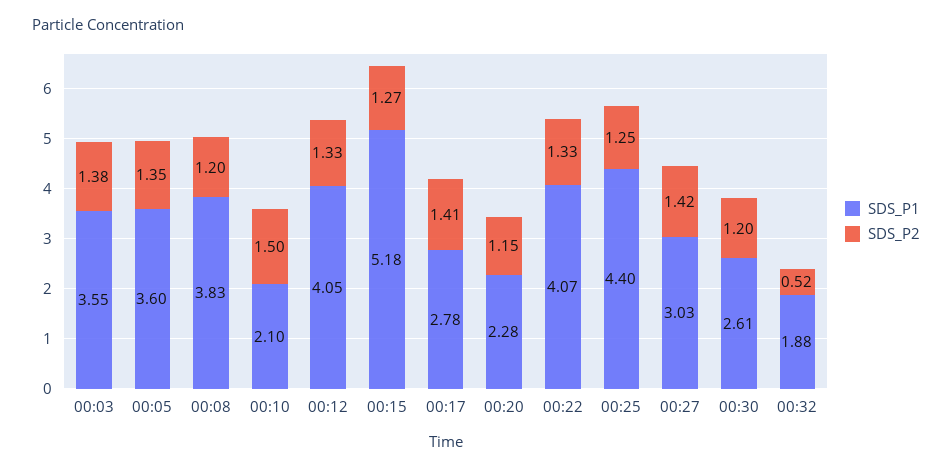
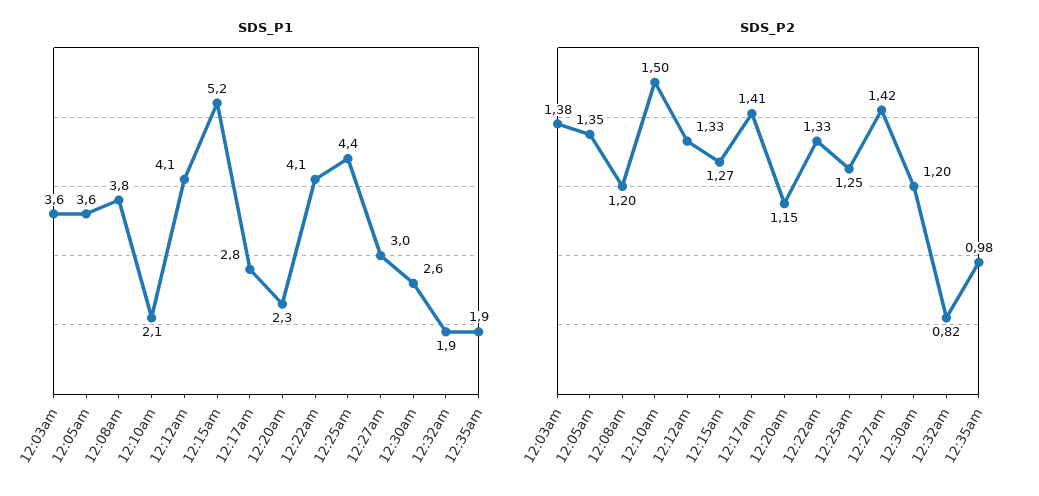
SDS_P2, 00:32: 0.52 -> 0.82
SDS_P1, 12:35am: none -> 1.9
SDS_P2, 12:35am: none -> 0.98

